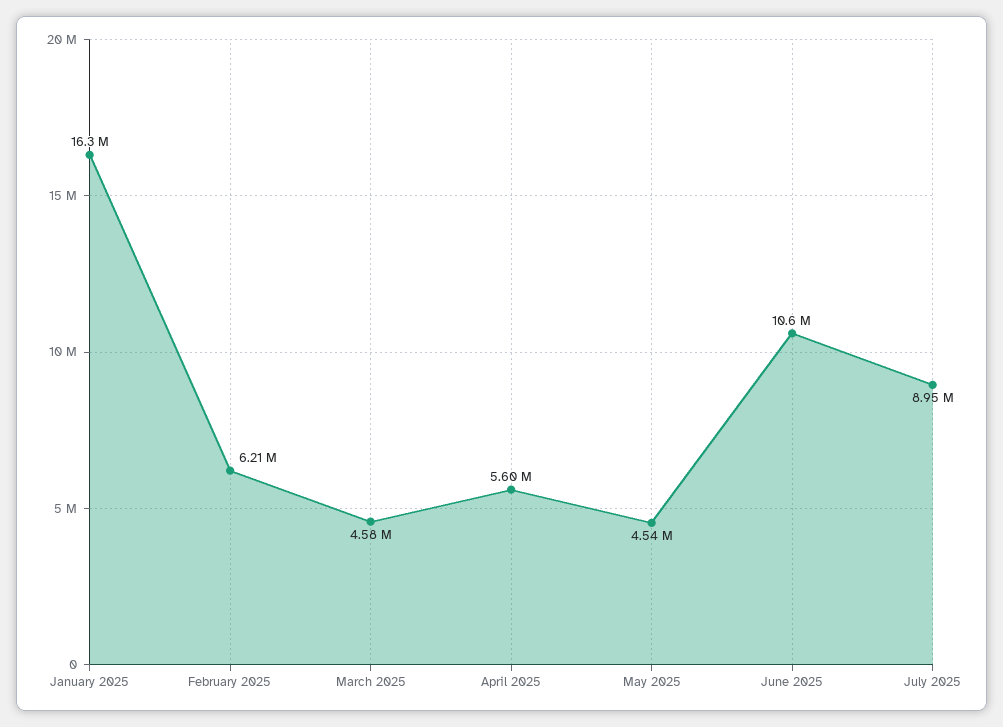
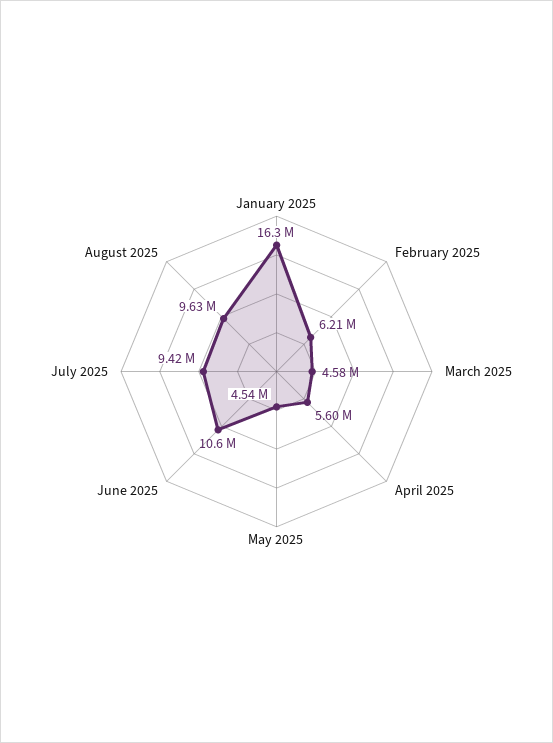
July 2025: 8950000 -> 9420000
August 2025: none -> 9630000

